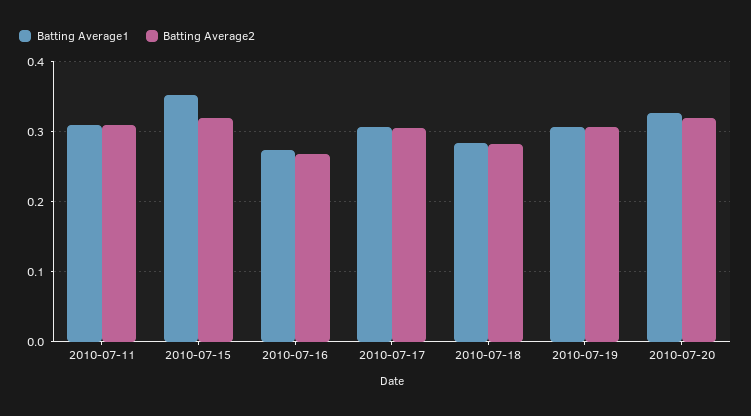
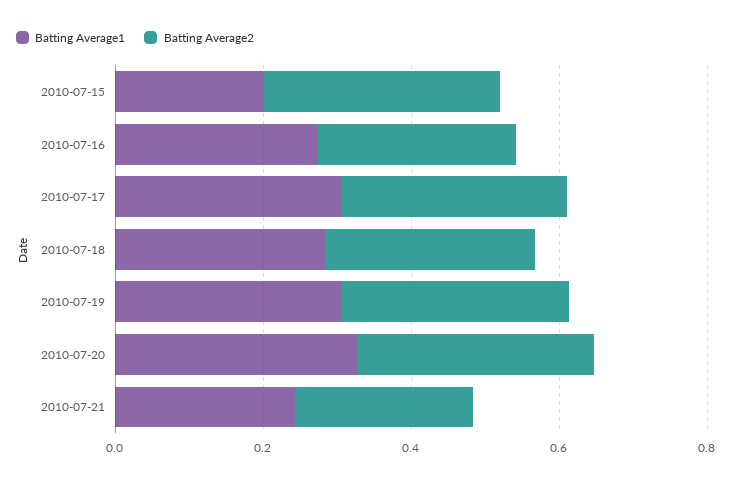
Batting Average1, 2010-07-11: 0.31 -> none
Batting Average2, 2010-07-11: 0.31 -> none
Batting Average1, 2010-07-15: 0.35 -> 0.2
Batting Average1, 2010-07-21: none -> 0.25
Batting Average2, 2010-07-21: none -> 0.25

